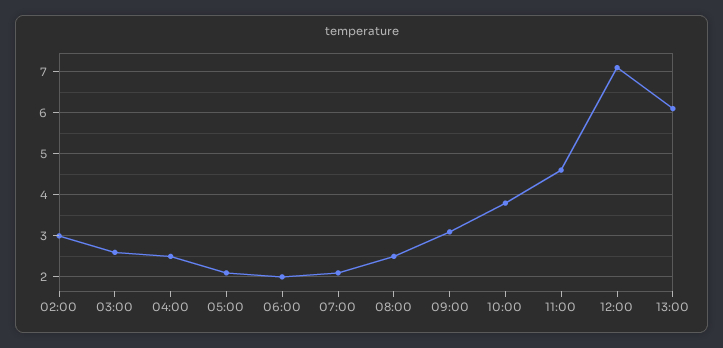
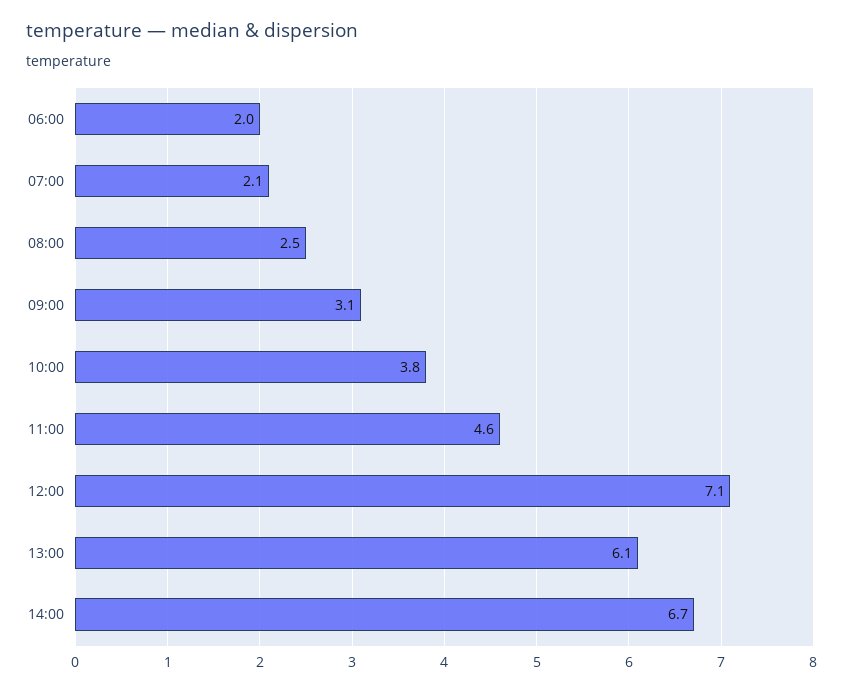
02:00: 3 -> none
03:00: 2.5 -> none
04:00: 2.5 -> none
05:00: 2 -> none
14:00: none -> 6.7

